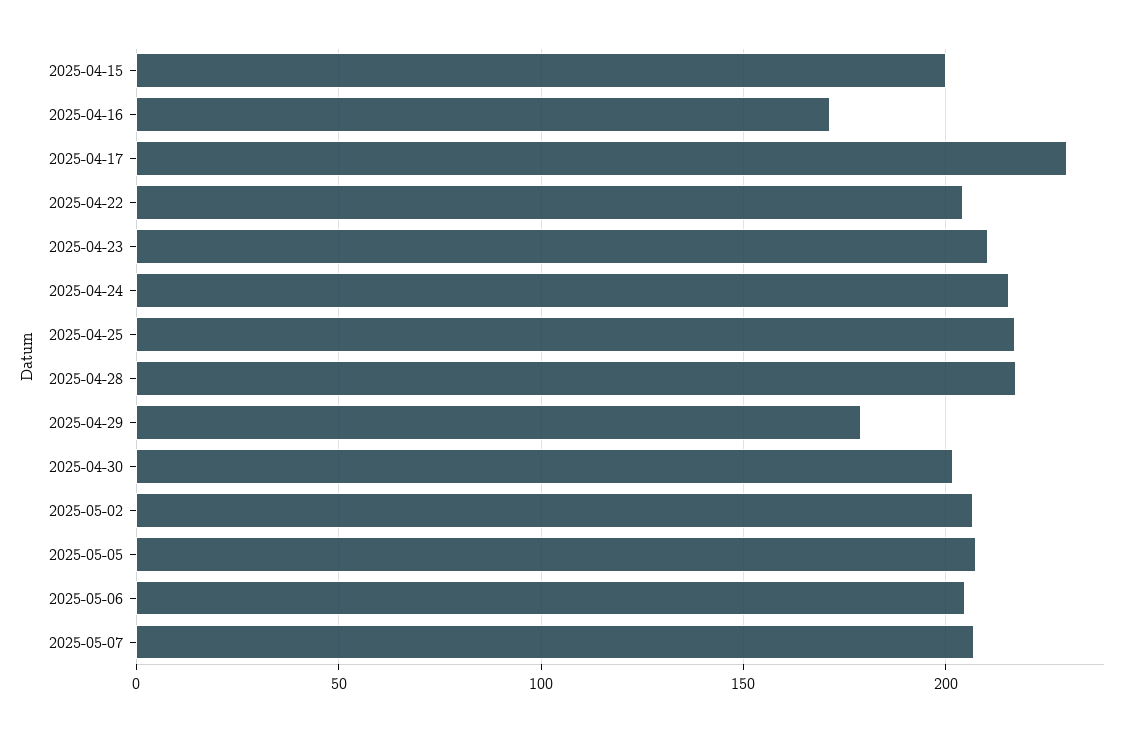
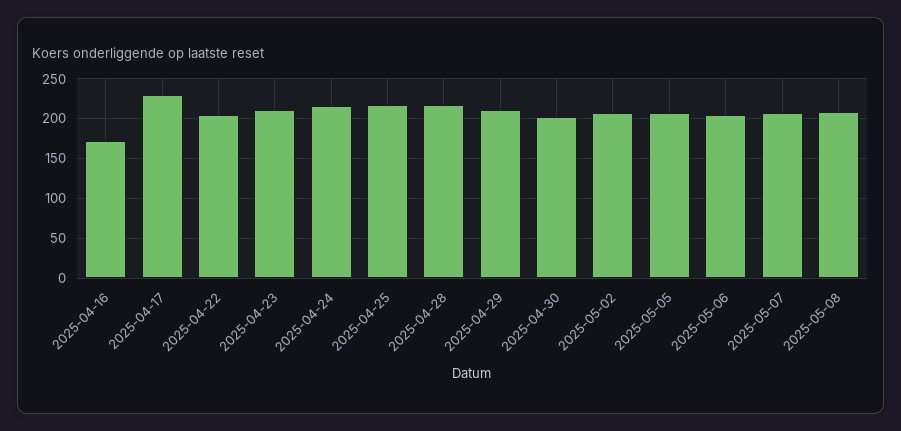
2025-04-15: 200 -> none
2025-04-29: 180 -> 210
2025-05-08: none -> 210

